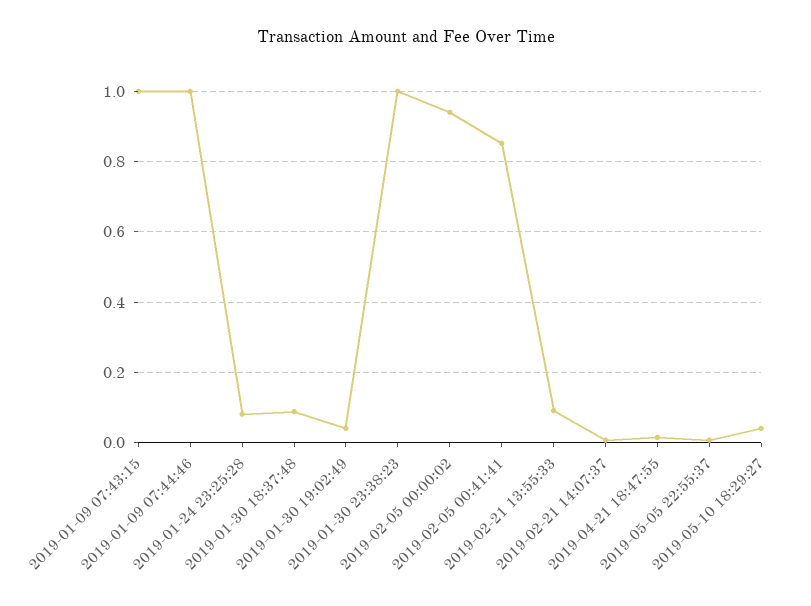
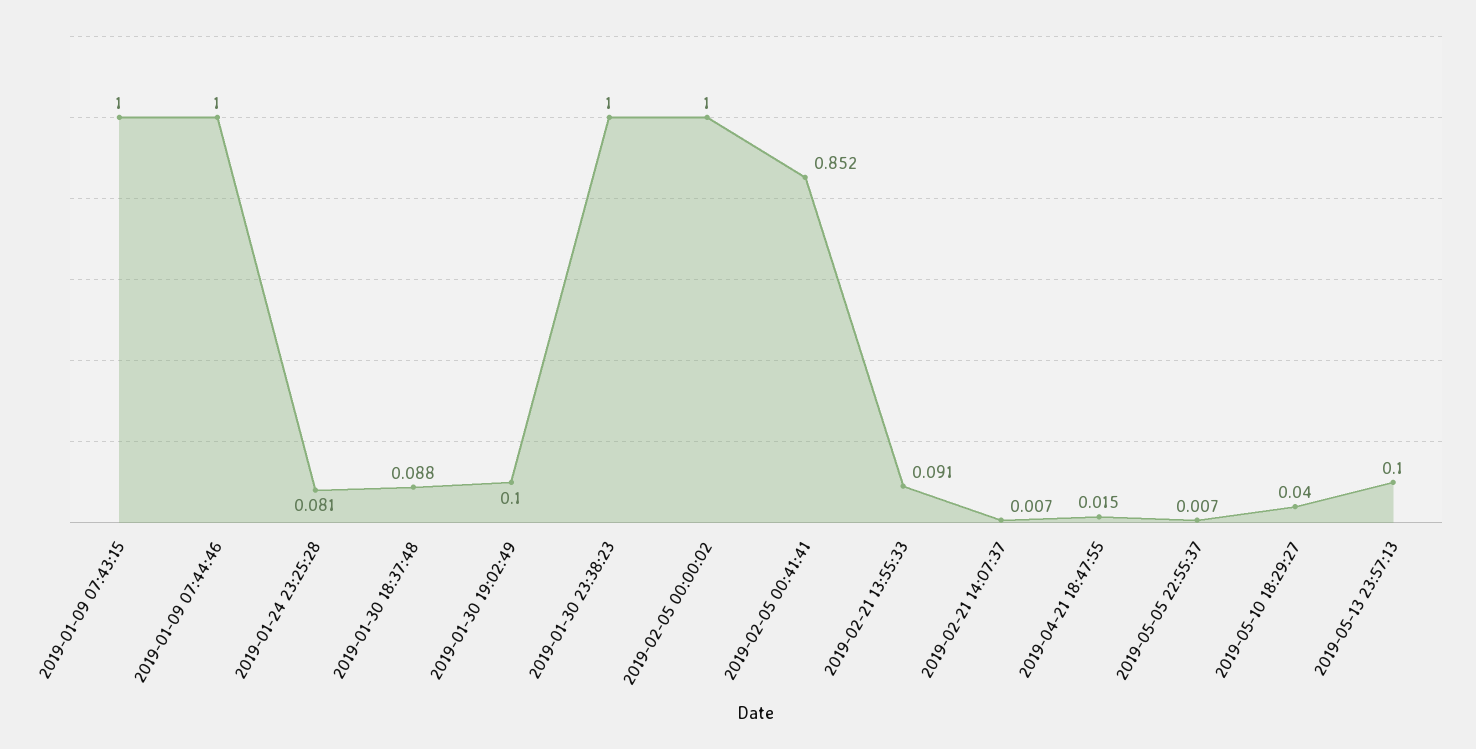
2019-01-30 19:02:49: 0.04 -> 0.1
2019-02-05 00:00:02: 0.94 -> 1
2019-05-13 23:57:13: none -> 0.1

